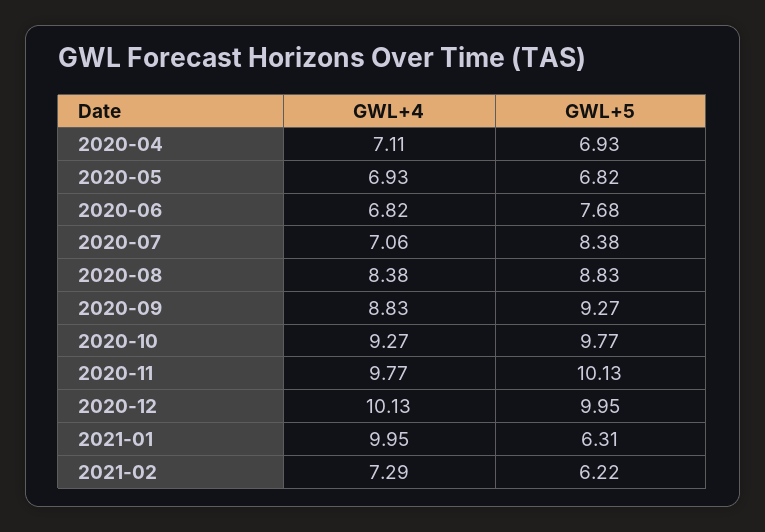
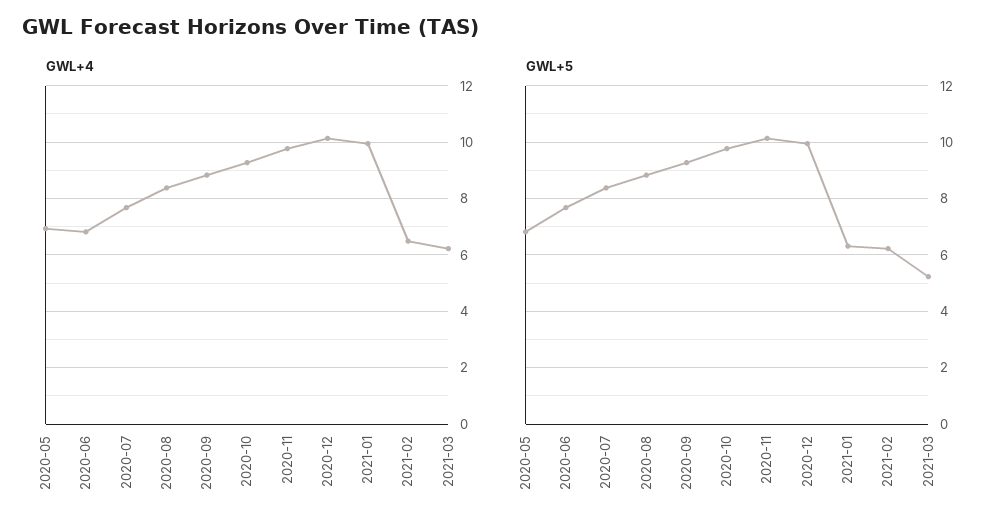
GWL+4, 2020-04: 7.11 -> none
GWL+5, 2020-04: 6.93 -> none
GWL+4, 2020-07: 7.06 -> 7.75
GWL+4, 2021-02: 7.29 -> 6.5
GWL+4, 2021-03: none -> 6.25
GWL+5, 2021-03: none -> 5.25

